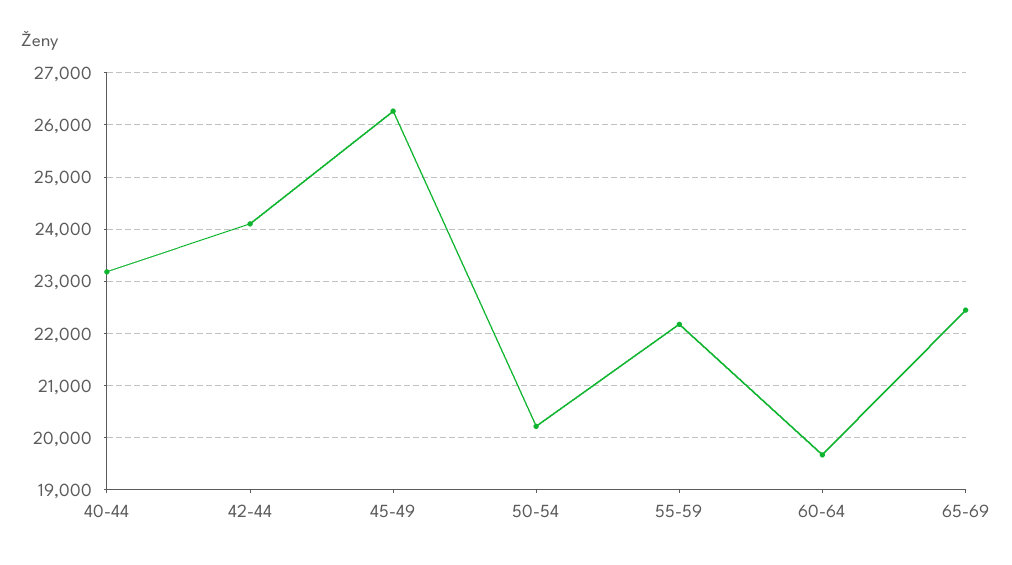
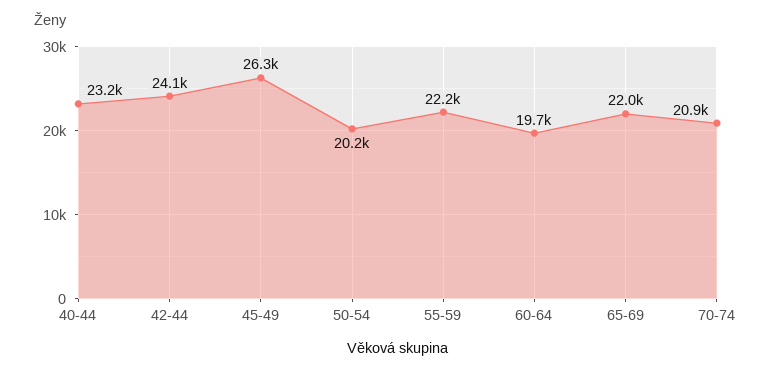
65-69: 22400 -> 22000
70-74: none -> 20900

